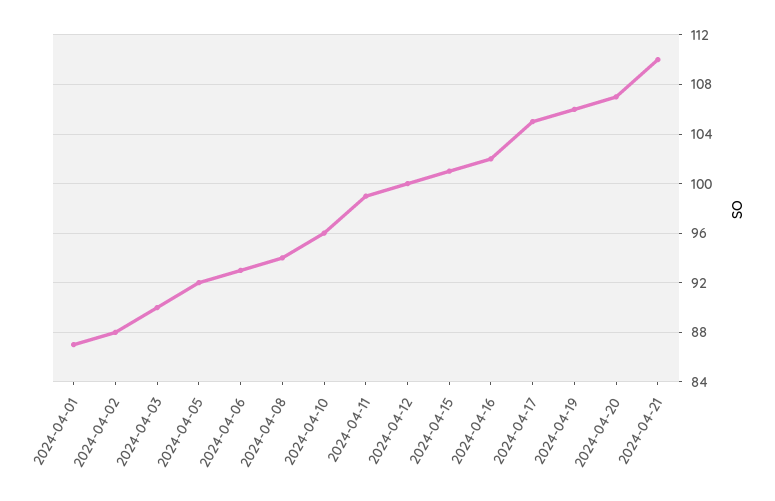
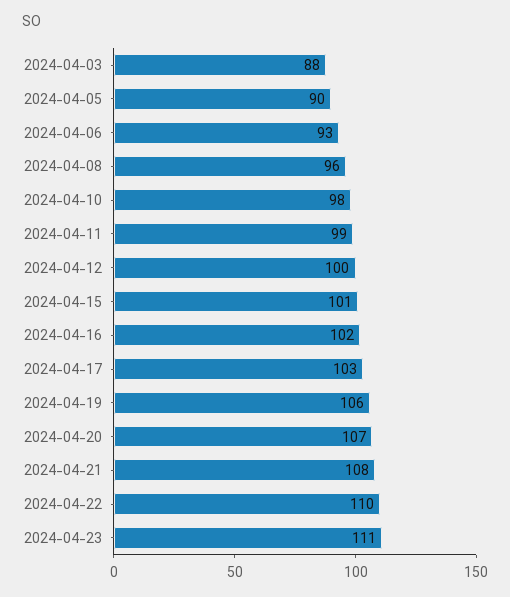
2024-04-01: 87 -> none
2024-04-02: 88 -> none
2024-04-03: 90 -> 88
2024-04-05: 92 -> 90
2024-04-08: 94 -> 96
2024-04-10: 96 -> 98
2024-04-17: 105 -> 103
2024-04-21: 110 -> 108
2024-04-22: none -> 110
2024-04-23: none -> 111

